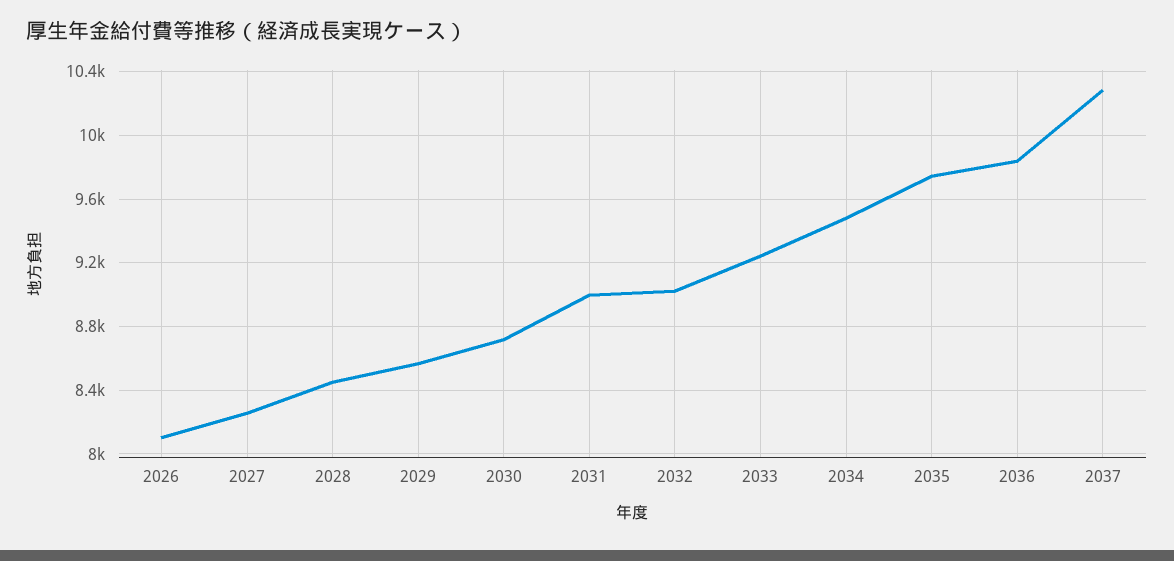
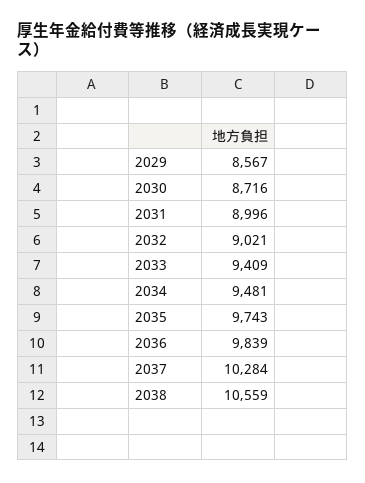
2026: 8100 -> none
2027: 8250 -> none
2028: 8450 -> none
2033: 9250 -> 9409
2038: none -> 10559

